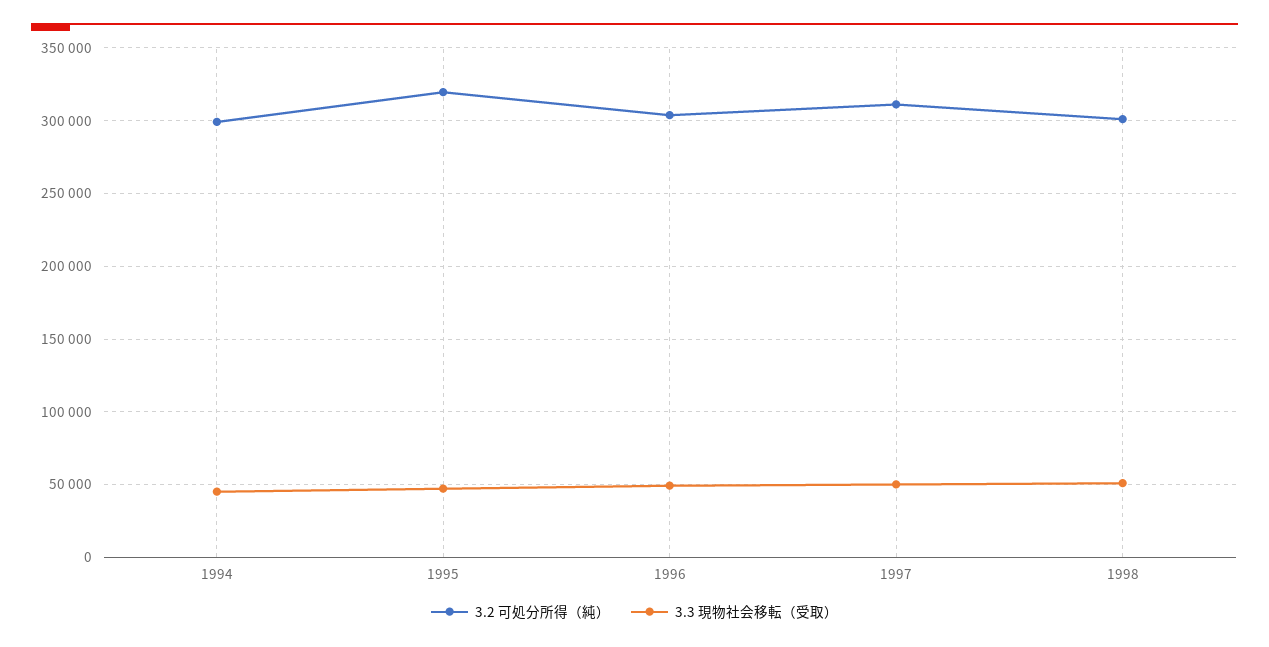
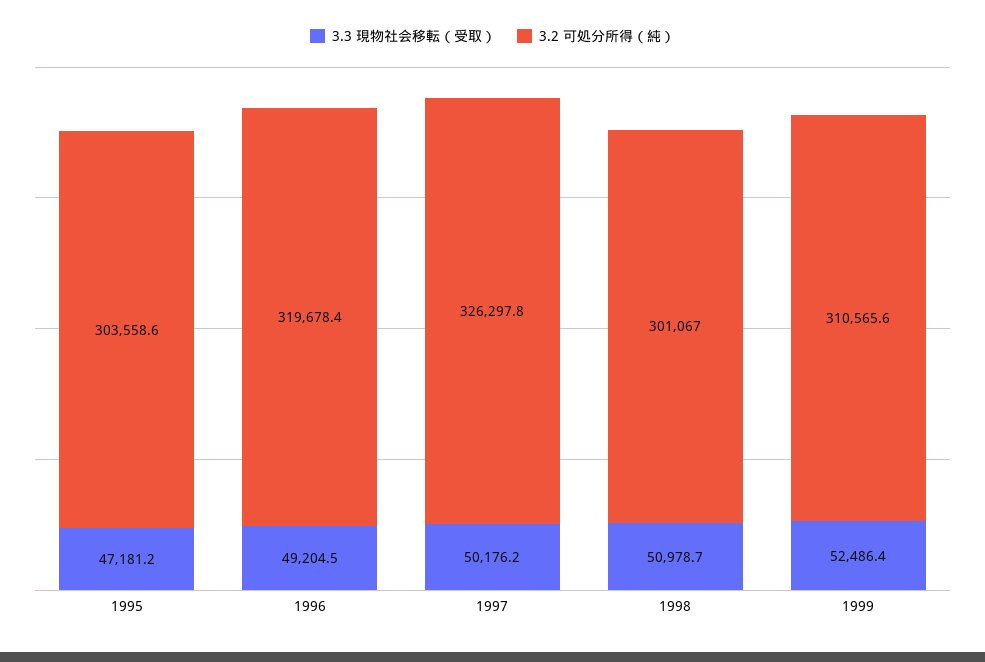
3.2 可処分所得（純）, 1994: 300000 -> none
3.3 現物社会移転（受取）, 1994: 45000 -> none
3.2 可処分所得（純）, 1995: 320000 -> 303558.6
3.2 可処分所得（純）, 1996: 305000 -> 319678.4
3.2 可処分所得（純）, 1997: 310000 -> 326297.8
3.3 現物社会移転（受取）, 1999: none -> 52486.4
3.2 可処分所得（純）, 1999: none -> 310565.6

